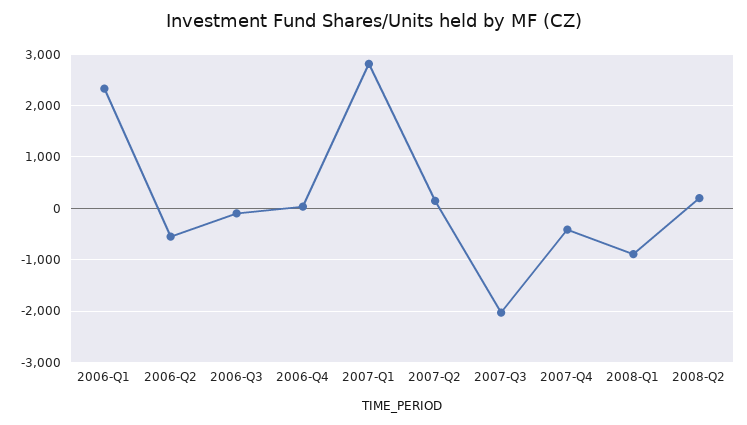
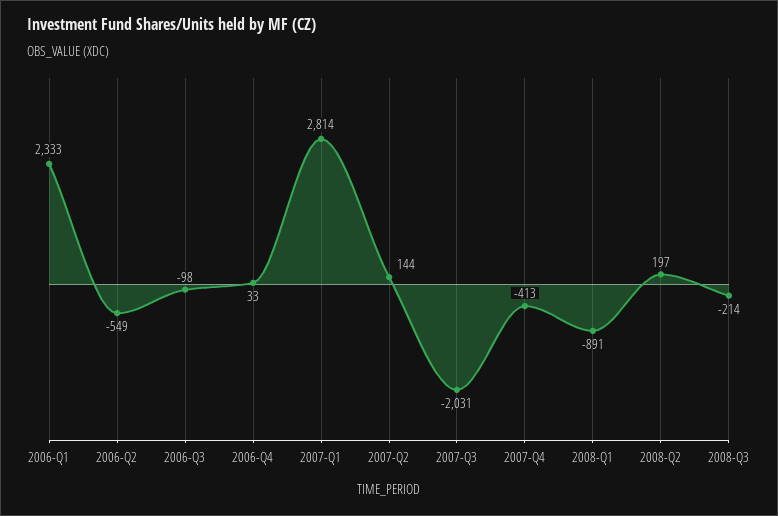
2008-Q3: none -> -214

